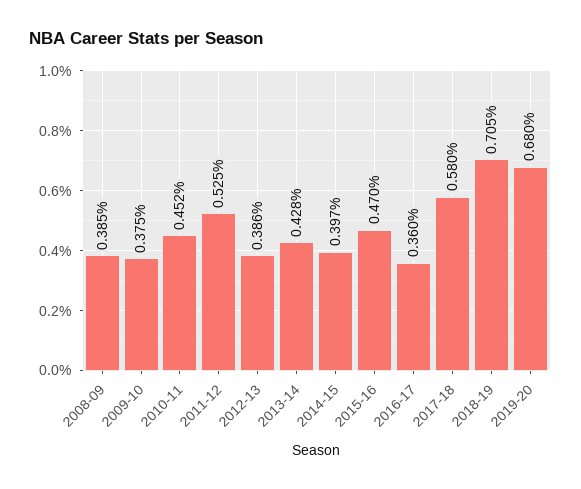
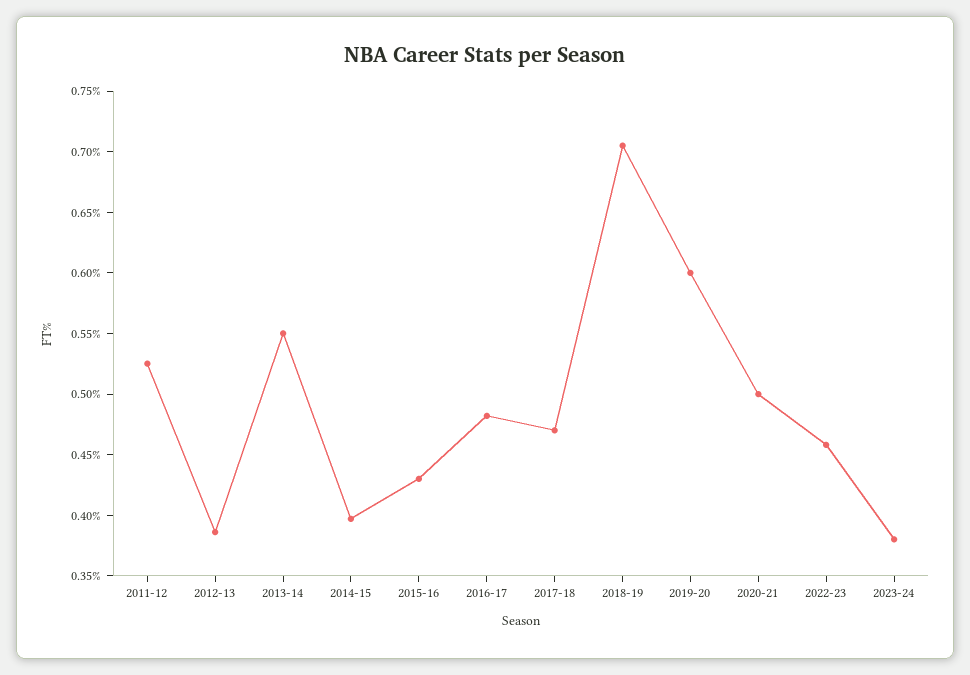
2008-09: 0.385 -> none
2009-10: 0.375 -> none
2010-11: 0.452 -> none
2013-14: 0.428 -> 0.55
2015-16: 0.47 -> 0.43
2016-17: 0.36 -> 0.48
2017-18: 0.58 -> 0.47
2019-20: 0.68 -> 0.6
2020-21: none -> 0.5
2022-23: none -> 0.46
2023-24: none -> 0.38

